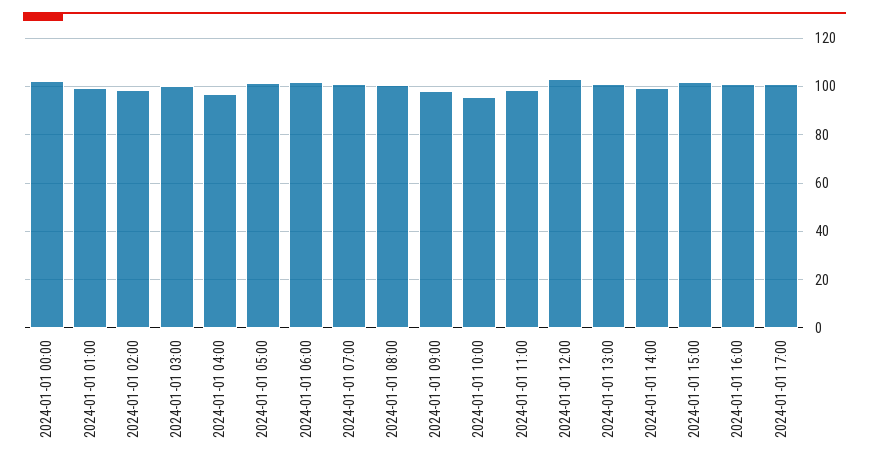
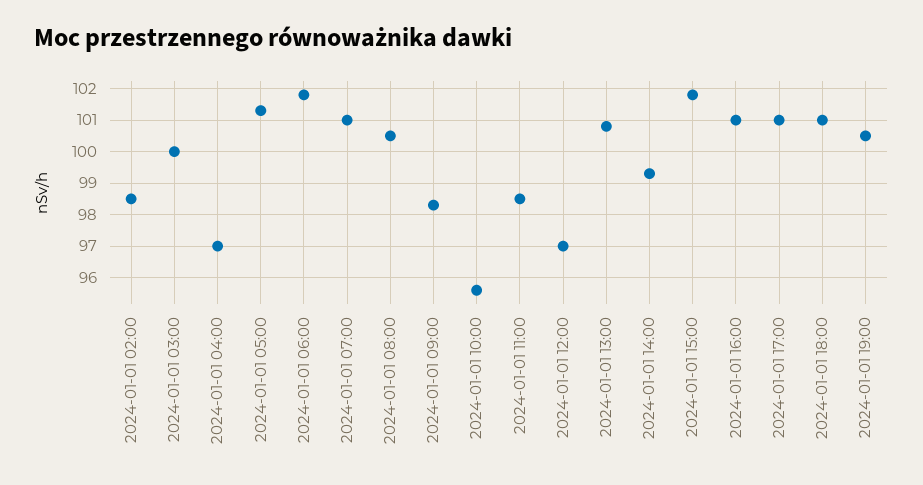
2024-01-01 00:00: 102.5 -> none
2024-01-01 01:00: 100 -> none
2024-01-01 12:00: 102.5 -> 97
2024-01-01 18:00: none -> 101
2024-01-01 19:00: none -> 100.5

